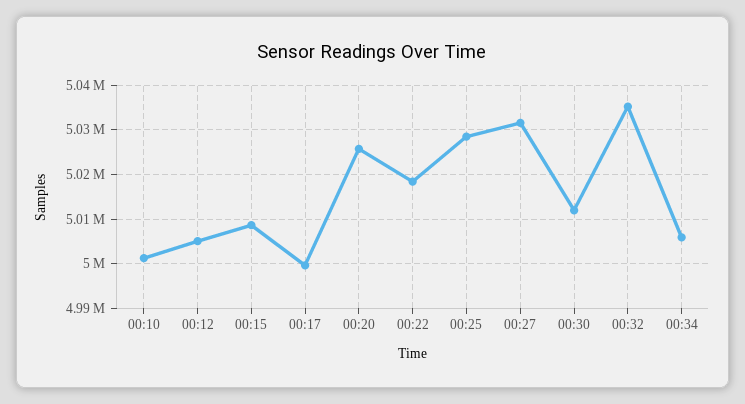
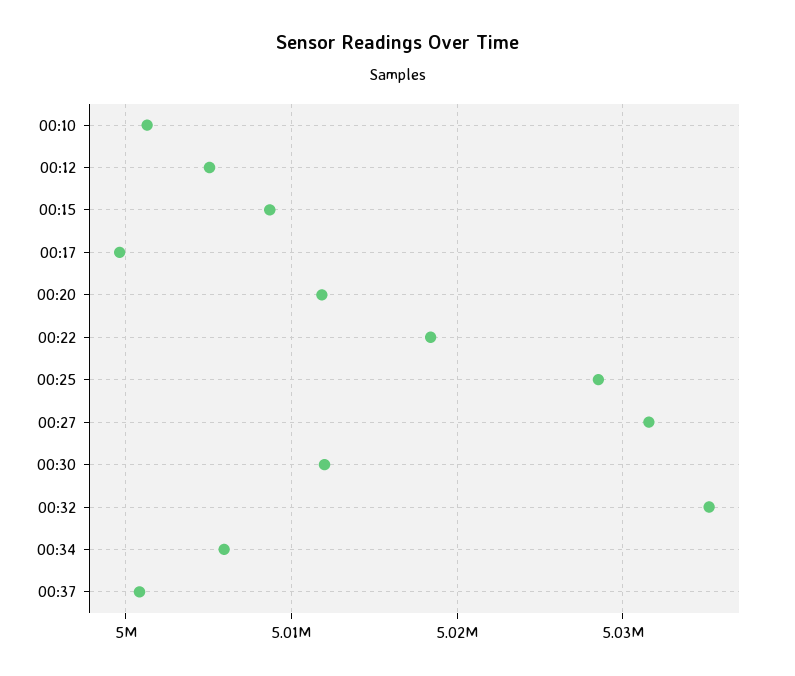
00:20: 5026000 -> 5012000
00:37: none -> 5001000

